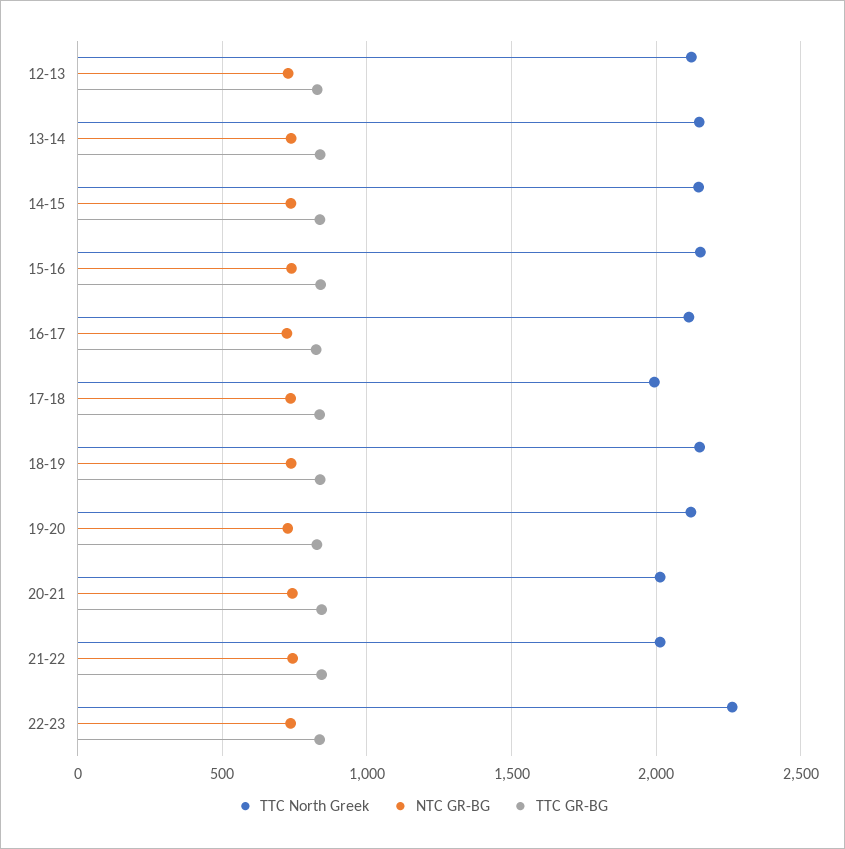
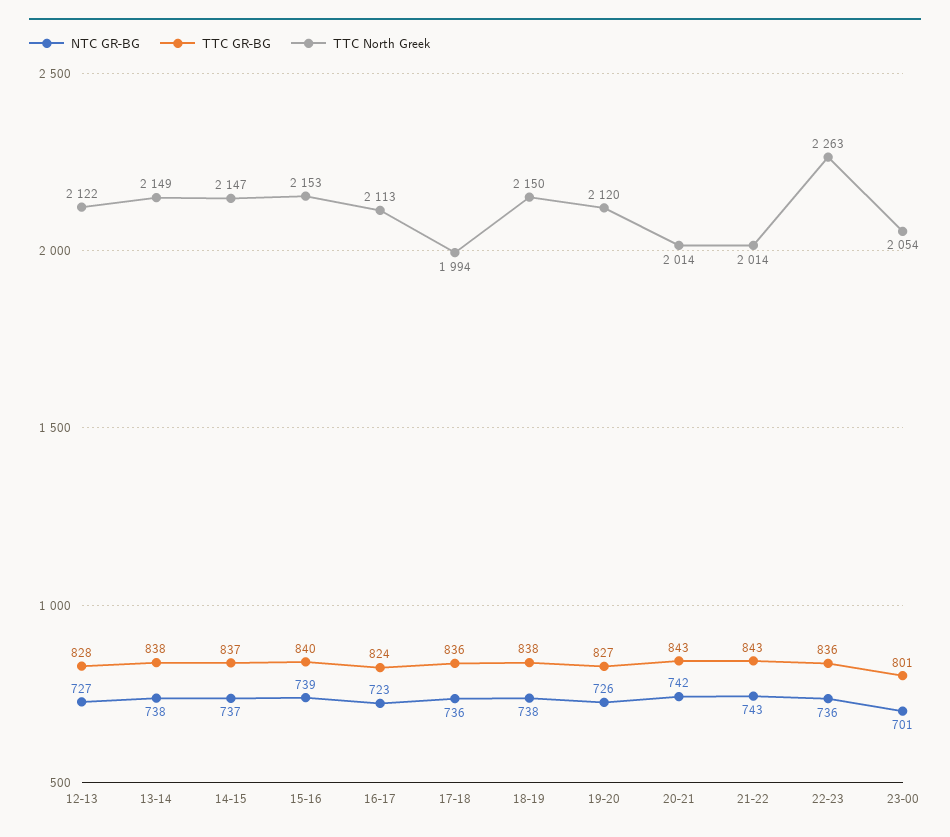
NTC GR-BG, 23-00: none -> 701
TTC GR-BG, 23-00: none -> 801
TTC North Greek, 23-00: none -> 2054

